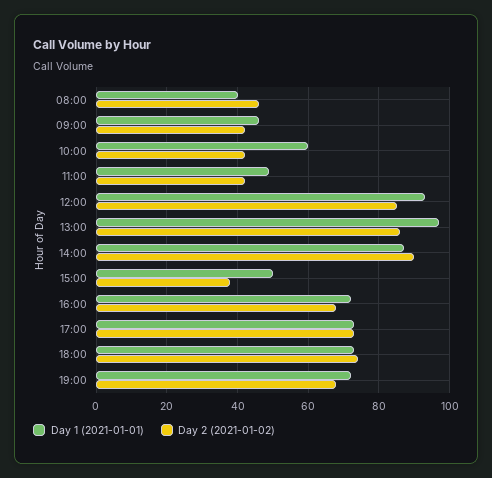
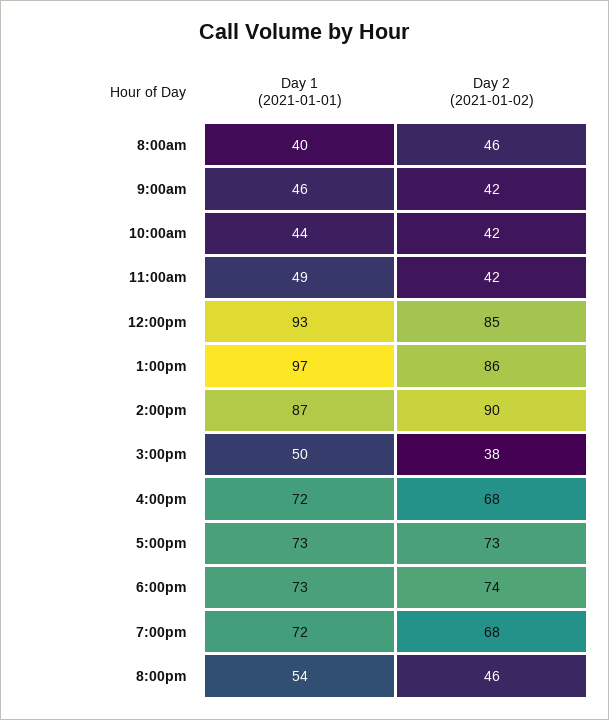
Day 1 (2021-01-01), 10:00: 60 -> 44
Day 1 (2021-01-01), 8:00pm: none -> 54
Day 2 (2021-01-02), 8:00pm: none -> 46

